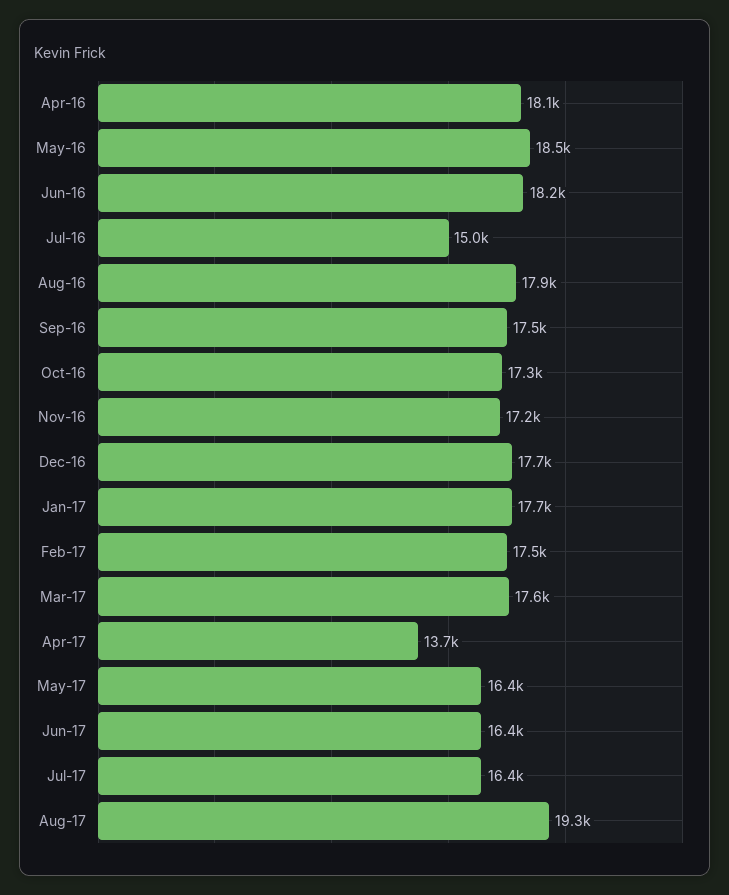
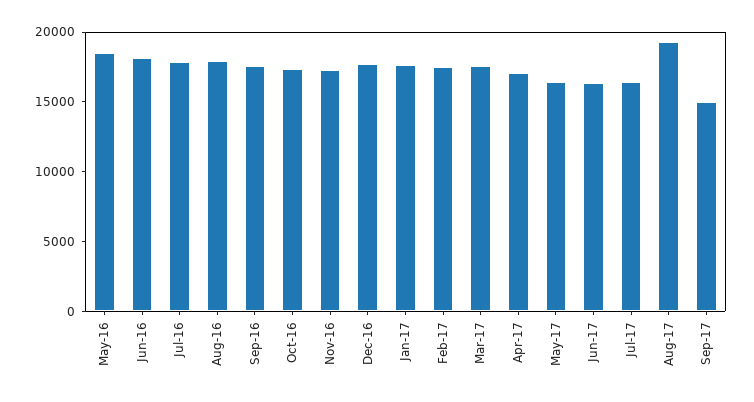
Apr-16: 18100 -> none
Jul-16: 15000 -> 18000
Apr-17: 13700 -> 17000
Sep-17: none -> 15000

